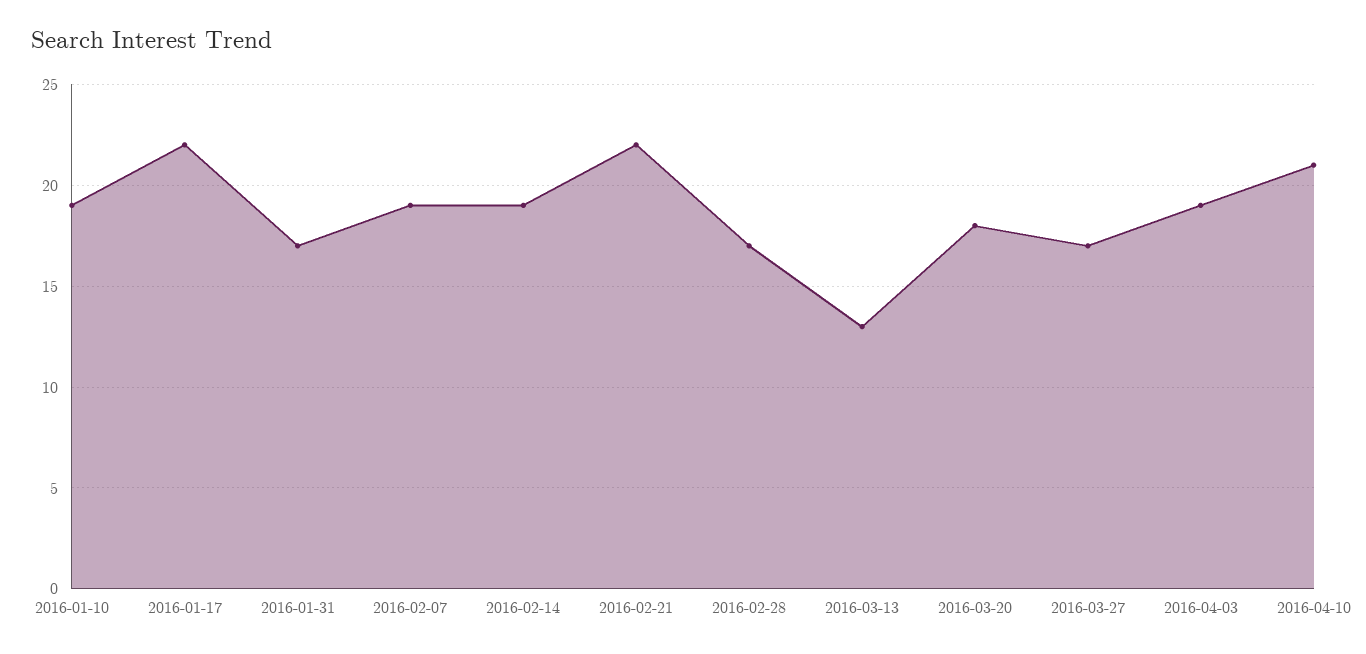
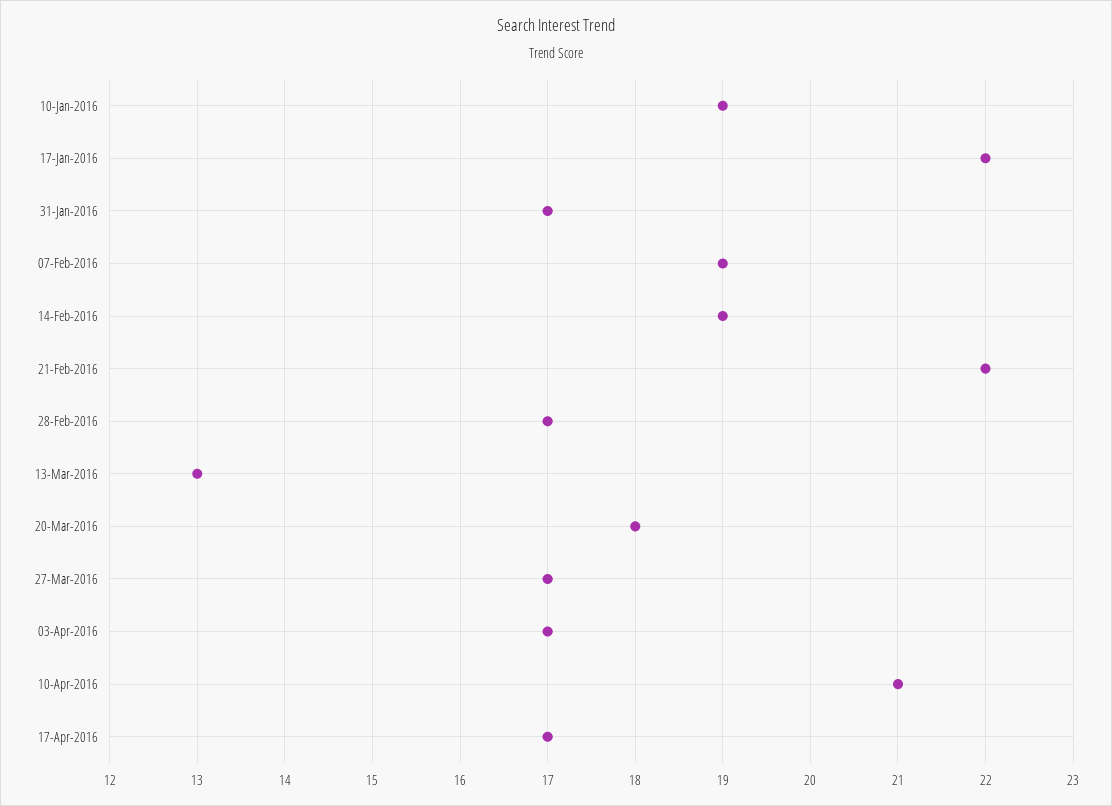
2016-04-03: 19 -> 17
17-Apr-2016: none -> 17

